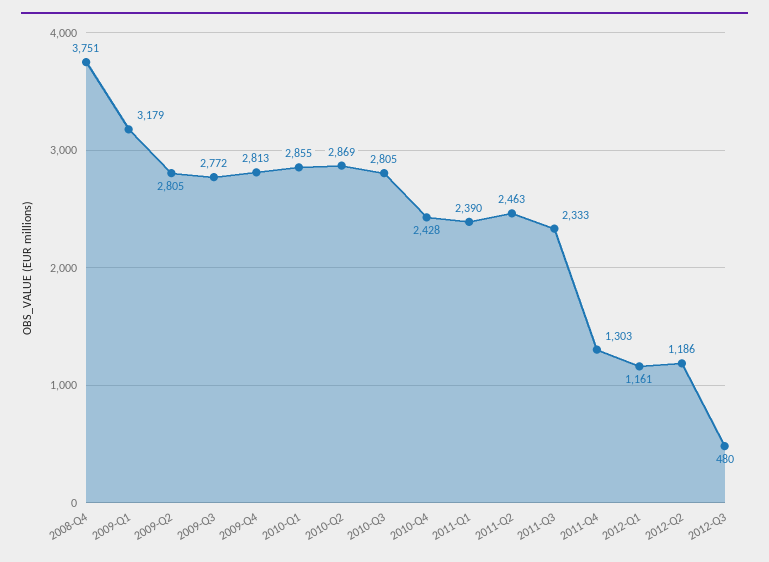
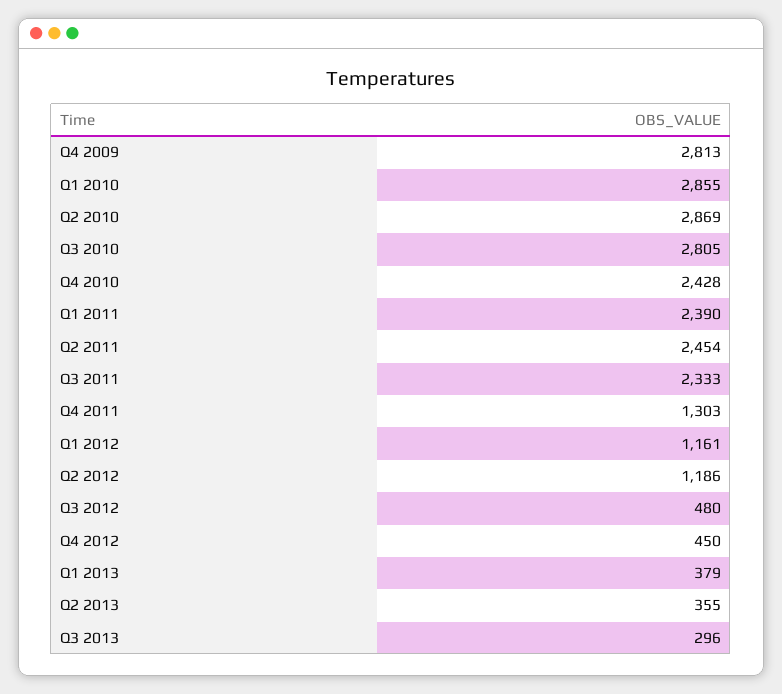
2008-Q4: 3751 -> none
2009-Q1: 3179 -> none
2009-Q2: 2805 -> none
2009-Q3: 2772 -> none
2011-Q2: 2463 -> 2454
Q4 2012: none -> 450
Q1 2013: none -> 379
Q2 2013: none -> 355
Q3 2013: none -> 296

